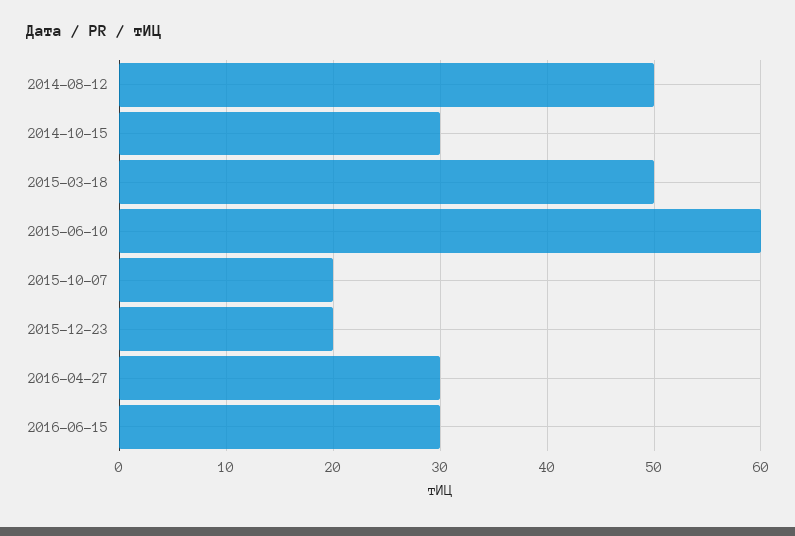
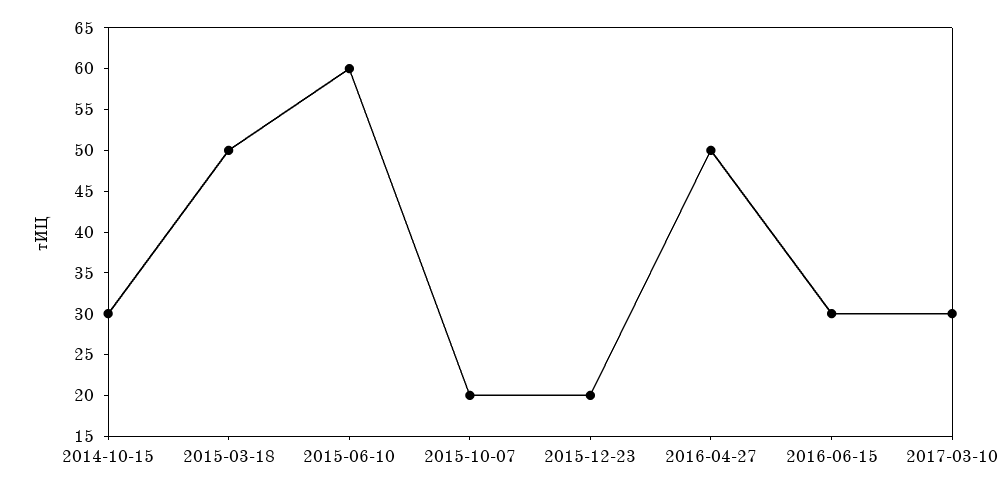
2014-08-12: 50 -> none
2016-04-27: 30 -> 50
2017-03-10: none -> 30

